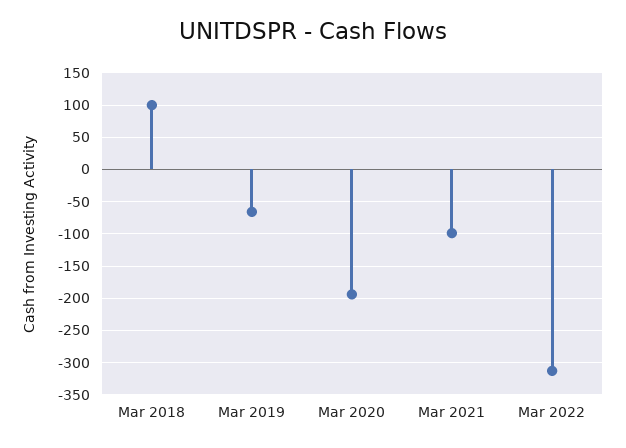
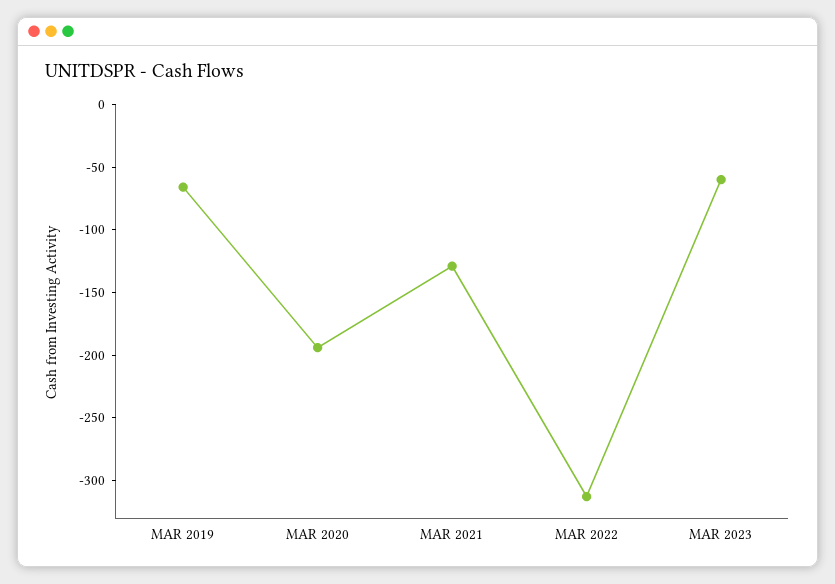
Mar 2018: 100 -> none
Mar 2021: -100 -> -130
MAR 2023: none -> -60

